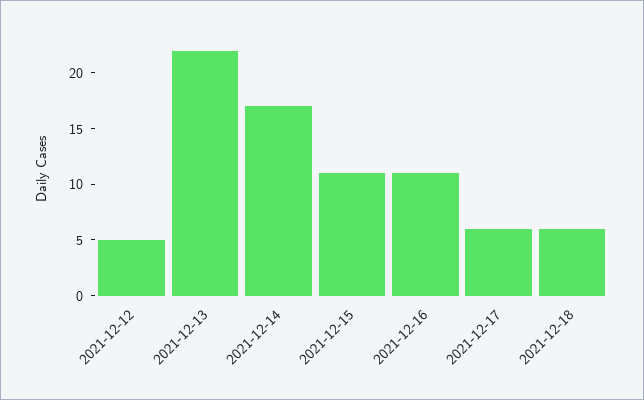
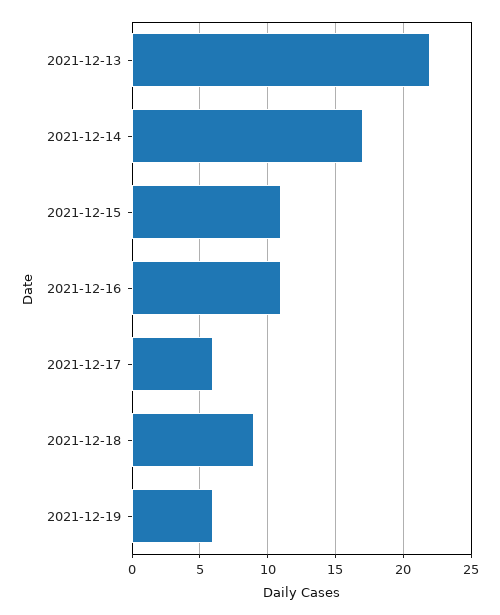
2021-12-12: 5 -> none
2021-12-18: 6 -> 9
2021-12-19: none -> 6

